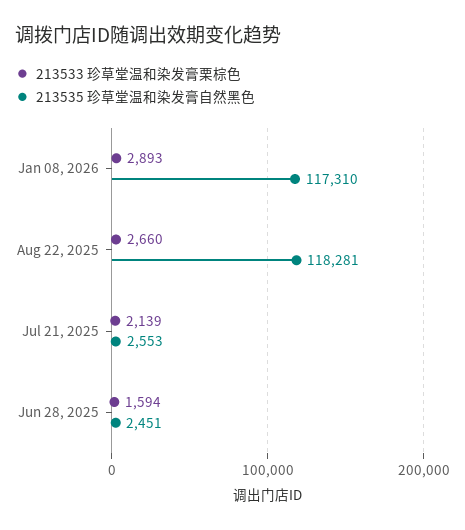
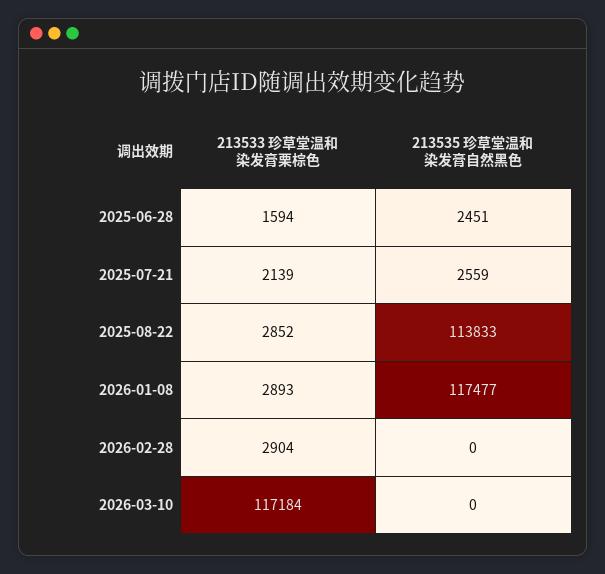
213535 珍草堂温和染发膏自然黑色, Jan 08, 2026: 117310 -> 117477
213533 珍草堂温和染发膏栗棕色, Aug 22, 2025: 2660 -> 2852
213535 珍草堂温和染发膏自然黑色, Aug 22, 2025: 118281 -> 113833
213535 珍草堂温和染发膏自然黑色, Jul 21, 2025: 2553 -> 2559
213533 珍草堂温和染发膏栗棕色, 2026-02-28: none -> 2904
213535 珍草堂温和染发膏自然黑色, 2026-02-28: none -> 0
213533 珍草堂温和染发膏栗棕色, 2026-03-10: none -> 117184
213535 珍草堂温和染发膏自然黑色, 2026-03-10: none -> 0

